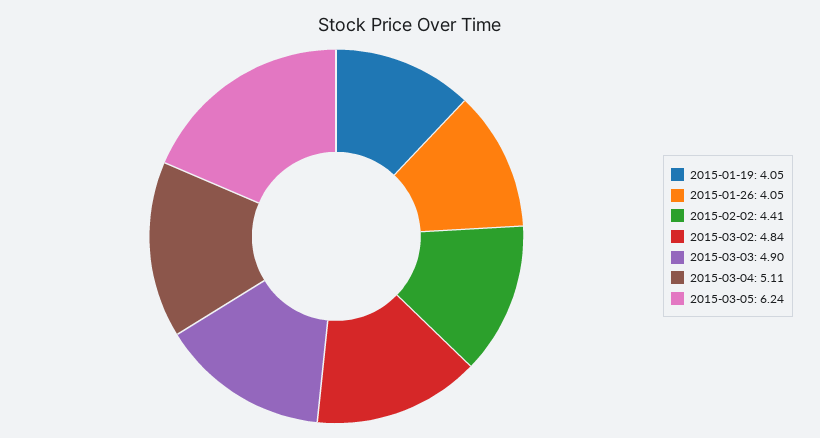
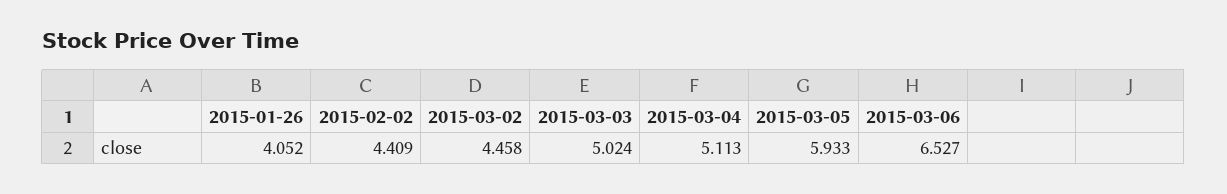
2015-01-19: 4.05 -> none
2015-03-02: 4.84 -> 4.458
2015-03-03: 4.9 -> 5.024
2015-03-05: 6.24 -> 5.933
2015-03-06: none -> 6.527

